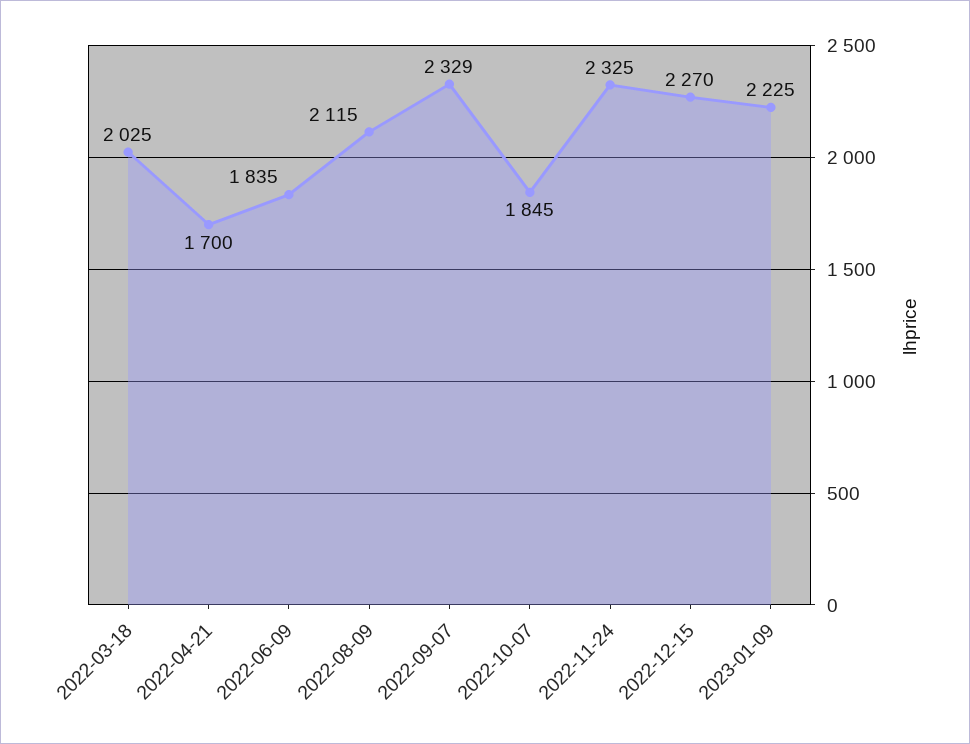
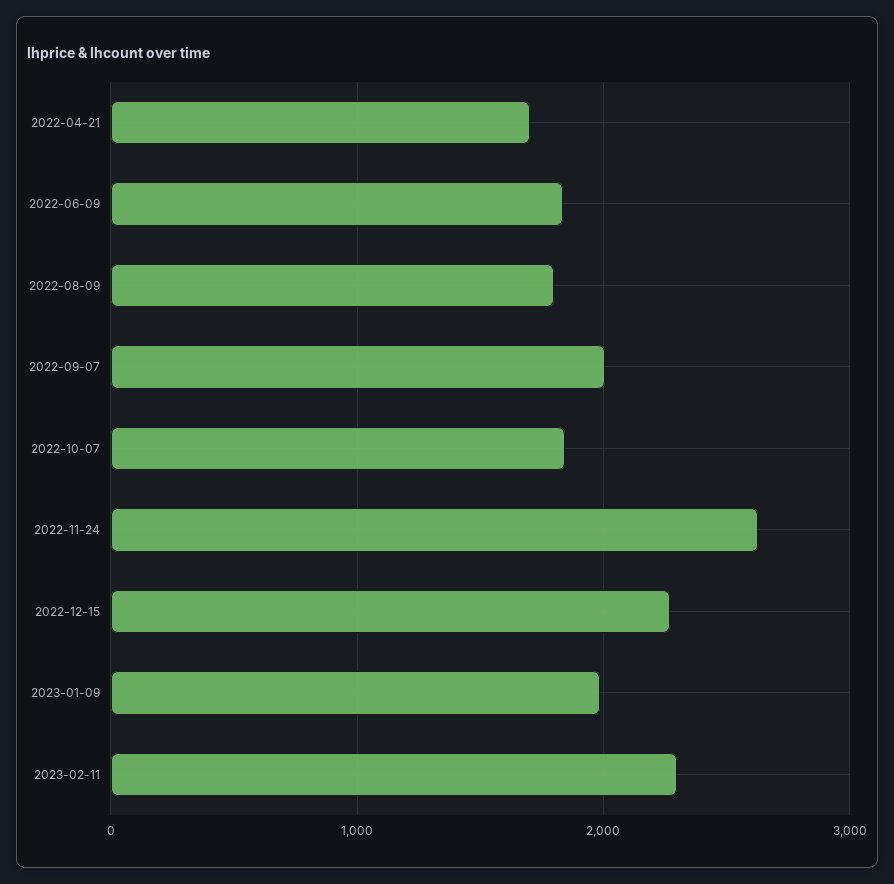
2022-03-18: 2025 -> none
2022-08-09: 2115 -> 1800
2022-09-07: 2329 -> 2000
2022-11-24: 2325 -> 2600
2023-01-09: 2225 -> 2000
2023-02-11: none -> 2300

